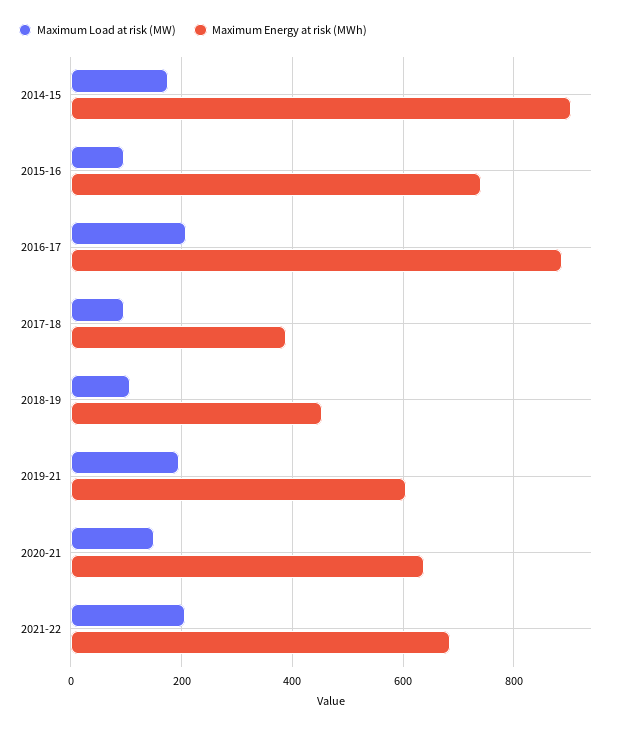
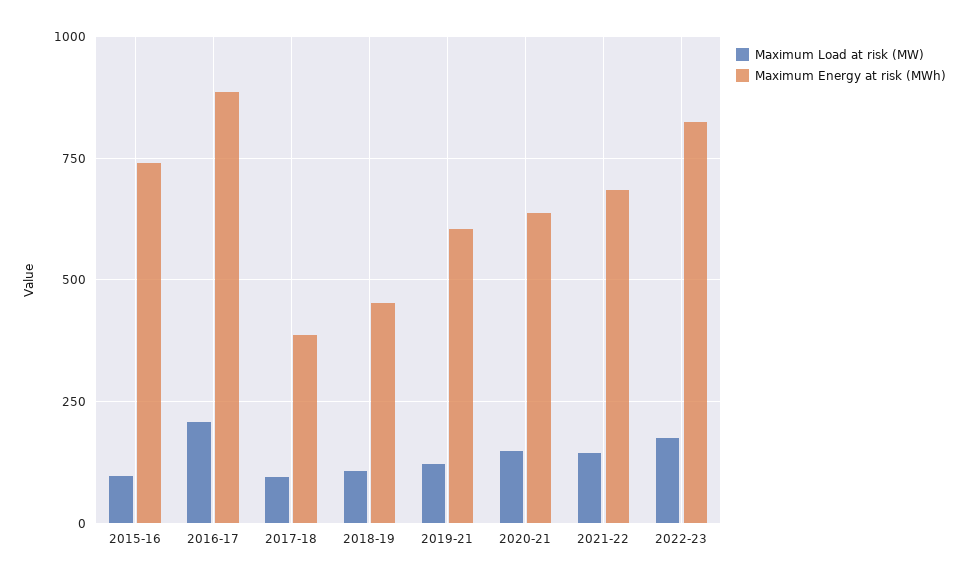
Maximum Load at risk (MW), 2014-15: 180 -> none
Maximum Energy at risk (MWh), 2014-15: 900 -> none
Maximum Load at risk (MW), 2019-21: 200 -> 125
Maximum Load at risk (MW), 2021-22: 200 -> 150
Maximum Load at risk (MW), 2022-23: none -> 175
Maximum Energy at risk (MWh), 2022-23: none -> 825

